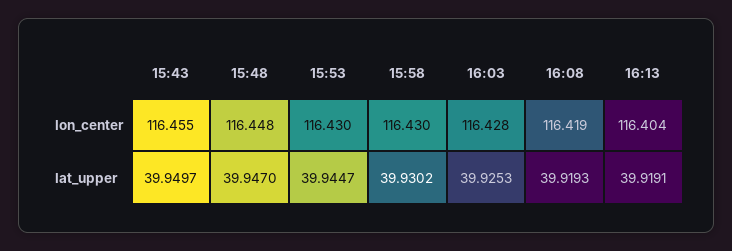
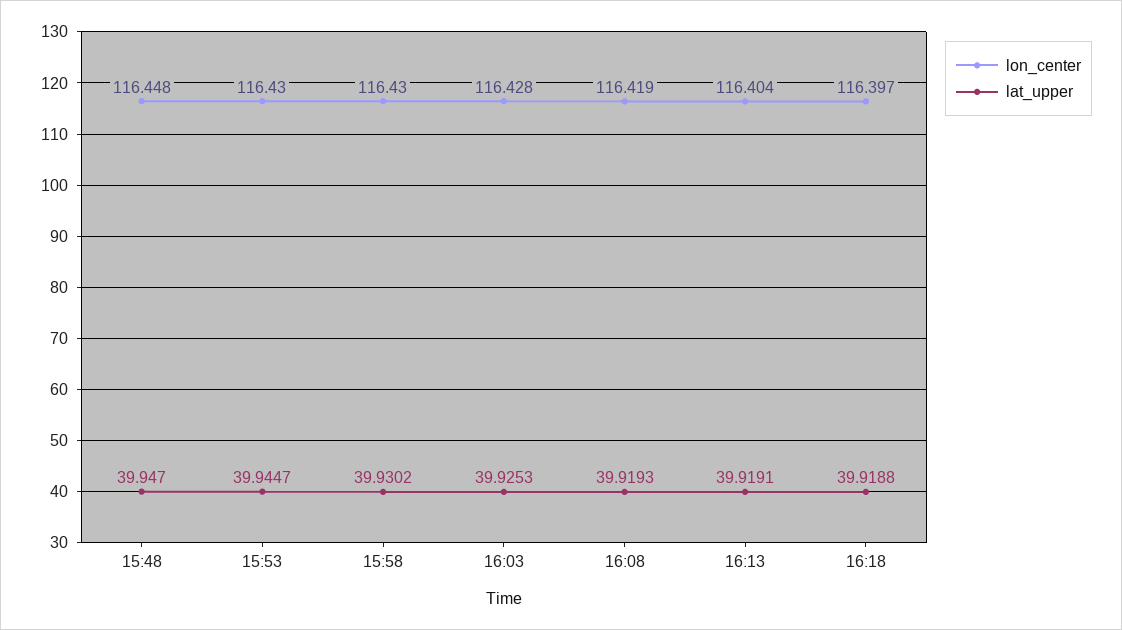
lon_center, 15:43: 116.455 -> none
lat_upper, 15:43: 39.9497 -> none
lon_center, 16:18: none -> 116.397
lat_upper, 16:18: none -> 39.9188

